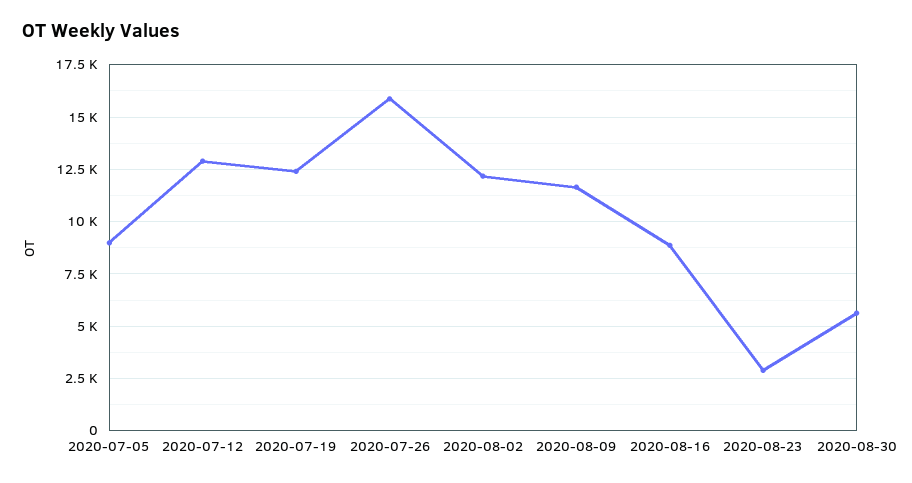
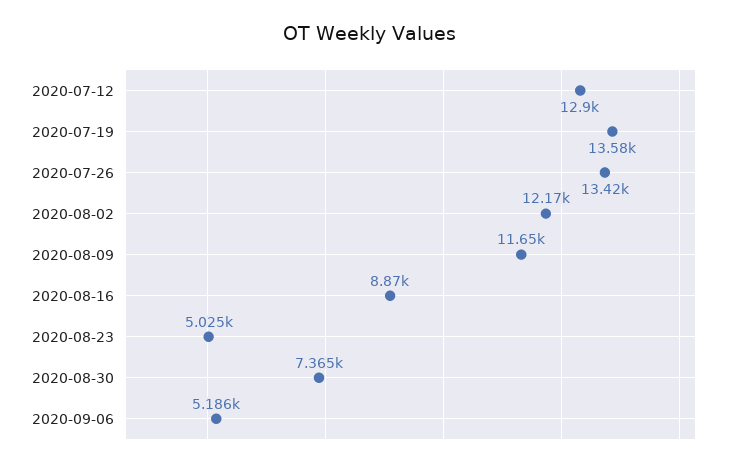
2020-07-05: 9000 -> none
2020-07-19: 12500 -> 13580
2020-07-26: 16000 -> 13420
2020-08-23: 3000 -> 5025
2020-08-30: 5500 -> 7365
2020-09-06: none -> 5186

